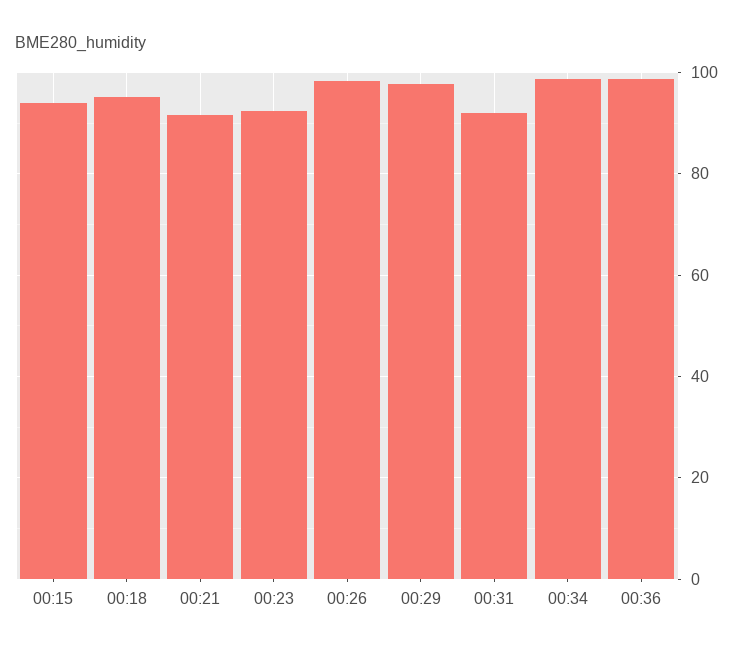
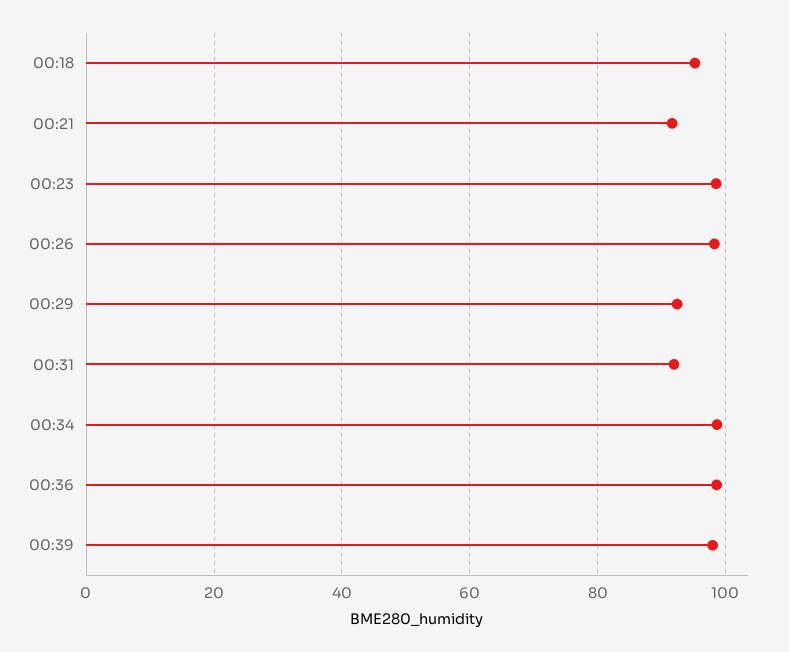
00:15: 94 -> none
00:23: 92 -> 98
00:29: 98 -> 92
00:39: none -> 98

